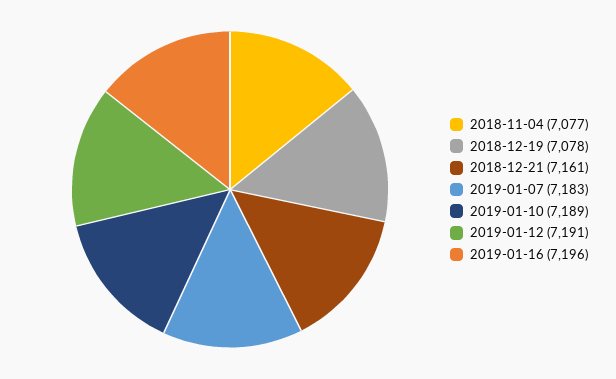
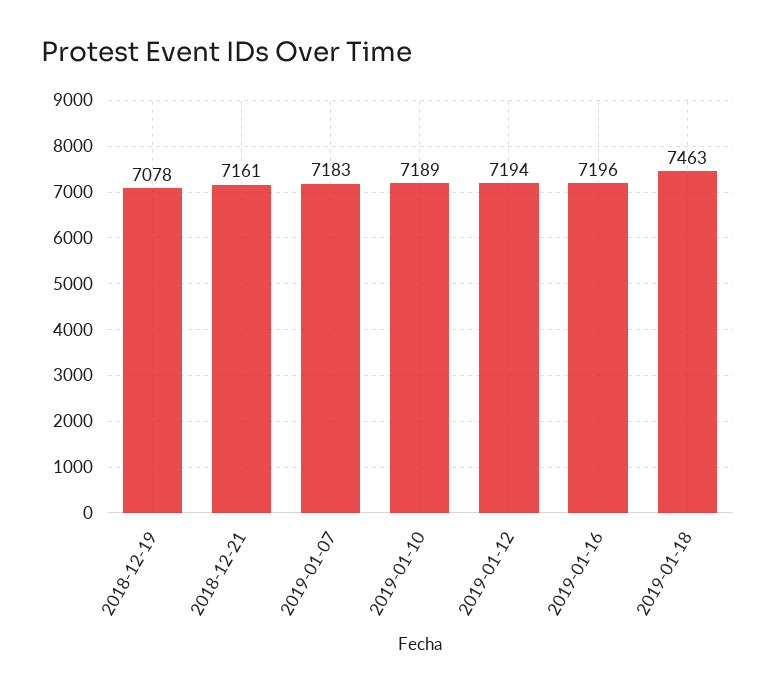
2018-11-04: 7077 -> none
2019-01-12: 7191 -> 7194
2019-01-18: none -> 7463

